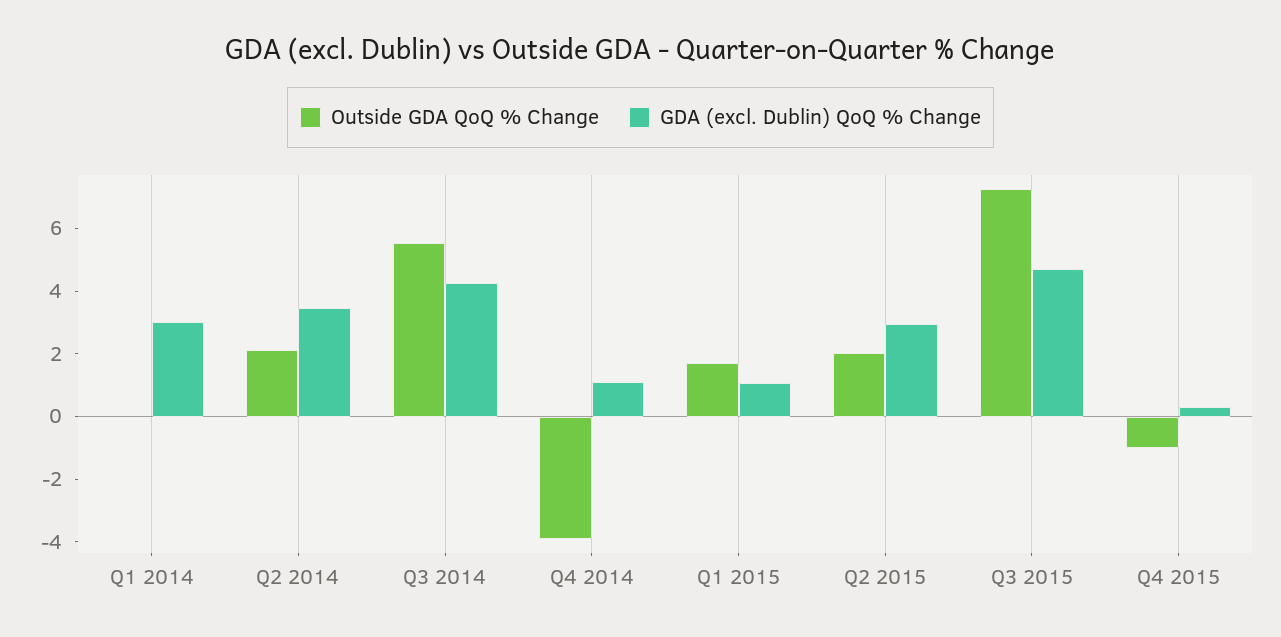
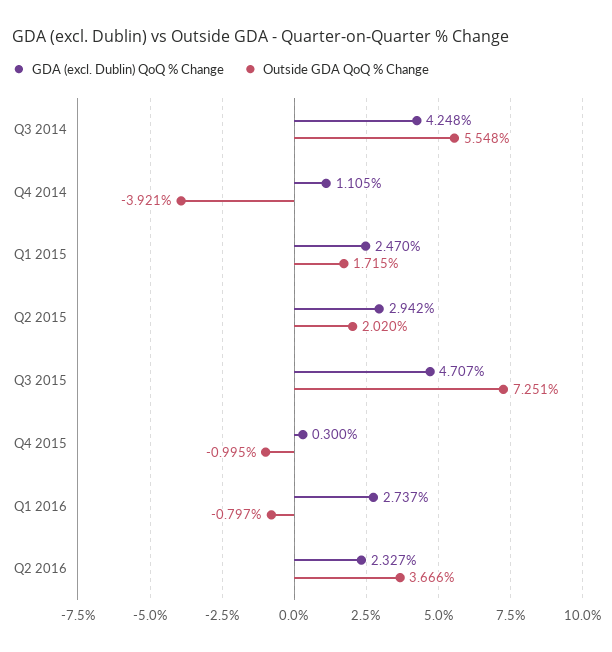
Outside GDA QoQ % Change, Q1 2014: 0 -> none
GDA (excl. Dublin) QoQ % Change, Q1 2014: 3 -> none
Outside GDA QoQ % Change, Q2 2014: 2 -> none
GDA (excl. Dublin) QoQ % Change, Q2 2014: 3.5 -> none
GDA (excl. Dublin) QoQ % Change, Q1 2015: 1 -> 2.47
GDA (excl. Dublin) QoQ % Change, Q1 2016: none -> 2.737
Outside GDA QoQ % Change, Q1 2016: none -> -0.797
GDA (excl. Dublin) QoQ % Change, Q2 2016: none -> 2.327
Outside GDA QoQ % Change, Q2 2016: none -> 3.666

